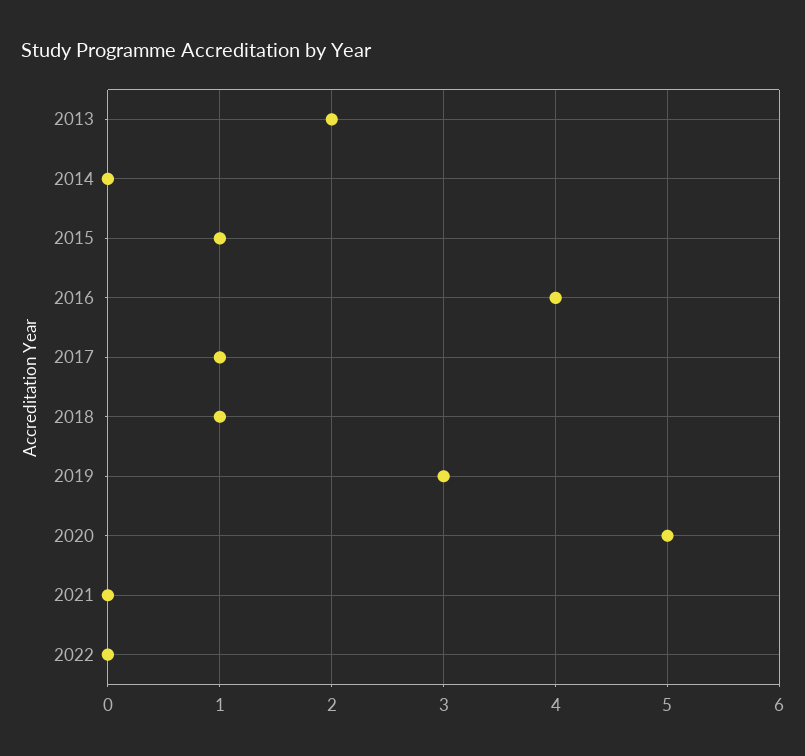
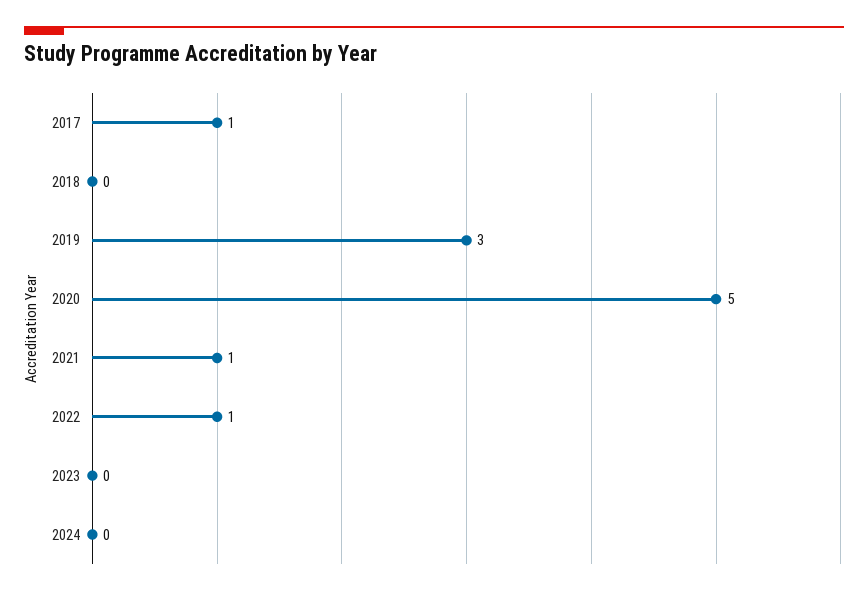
2013: 2 -> none
2014: 0 -> none
2015: 1 -> none
2016: 4 -> none
2018: 1 -> 0
2021: 0 -> 1
2022: 0 -> 1
2023: none -> 0
2024: none -> 0

